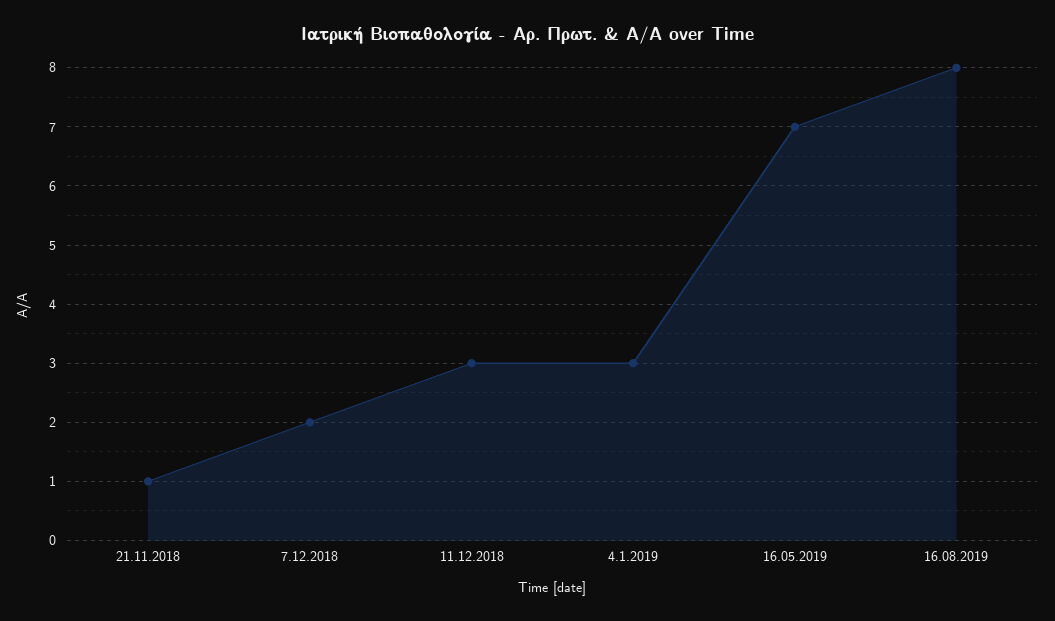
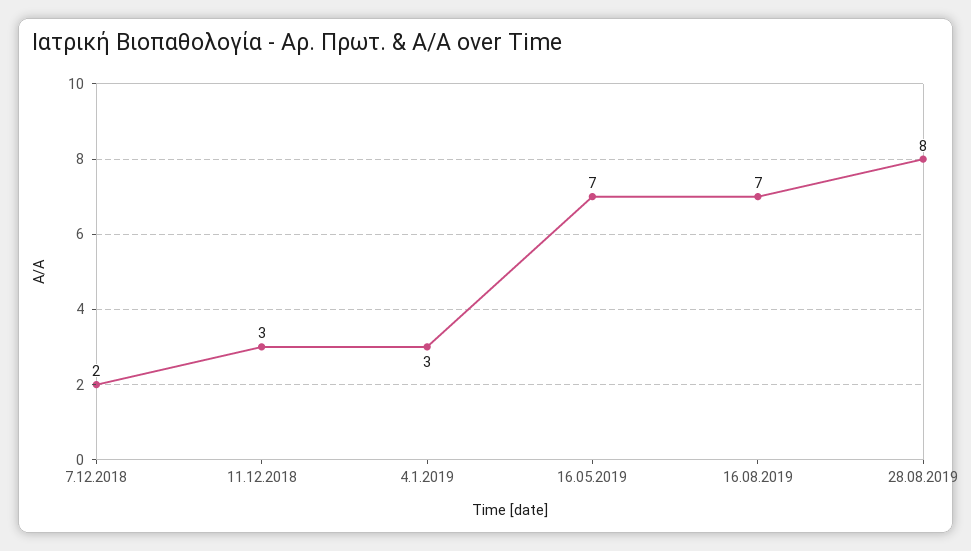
21.11.2018: 1 -> none
16.08.2019: 8 -> 7
28.08.2019: none -> 8

